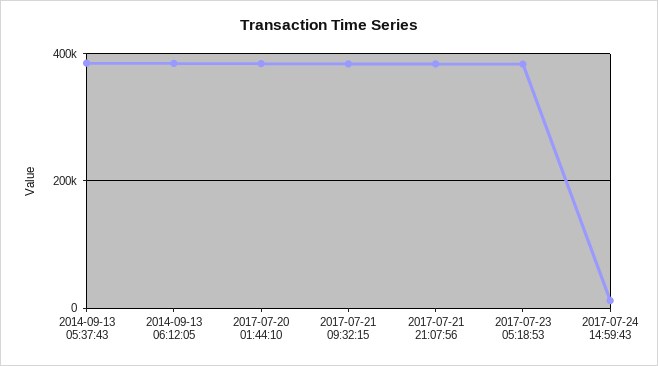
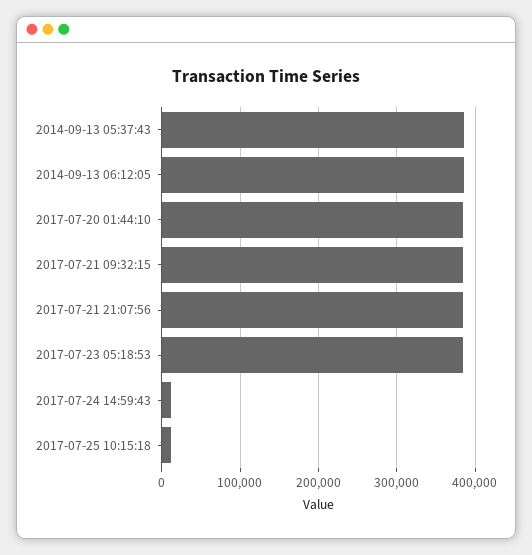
2017-07-25 10:15:18: none -> 10000

